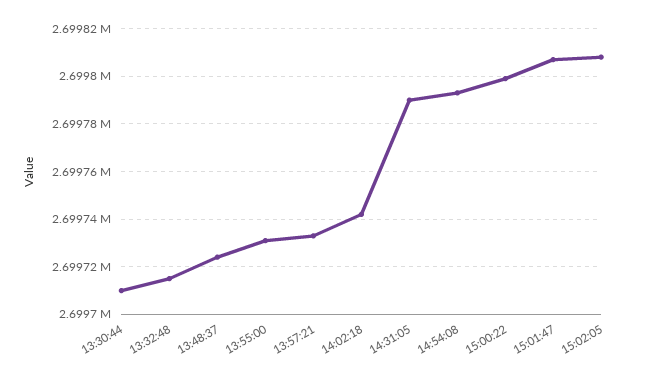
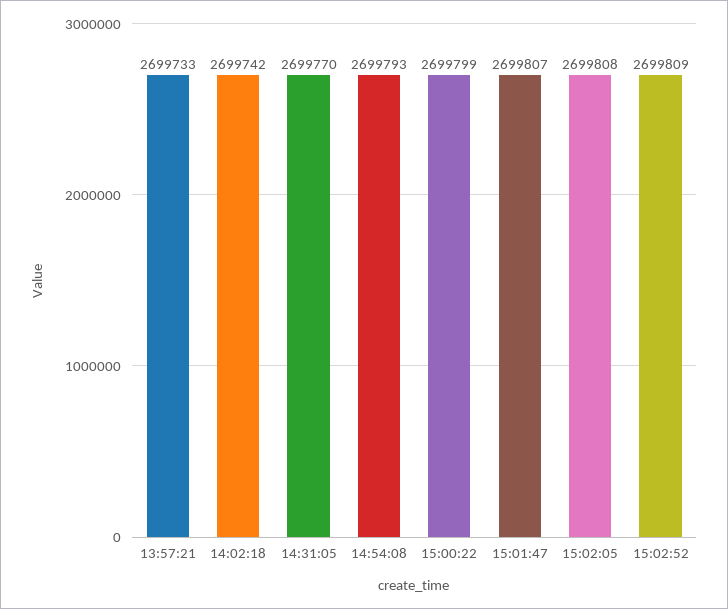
13:30:44: 2699710 -> none
13:32:48: 2699715 -> none
13:48:37: 2699725 -> none
13:55:00: 2699730 -> none
14:31:05: 2699790 -> 2699770
15:02:52: none -> 2699809

